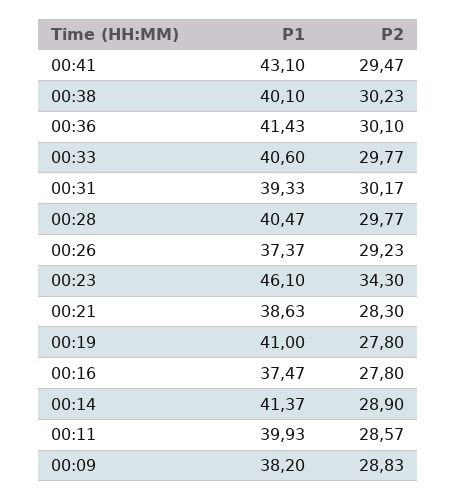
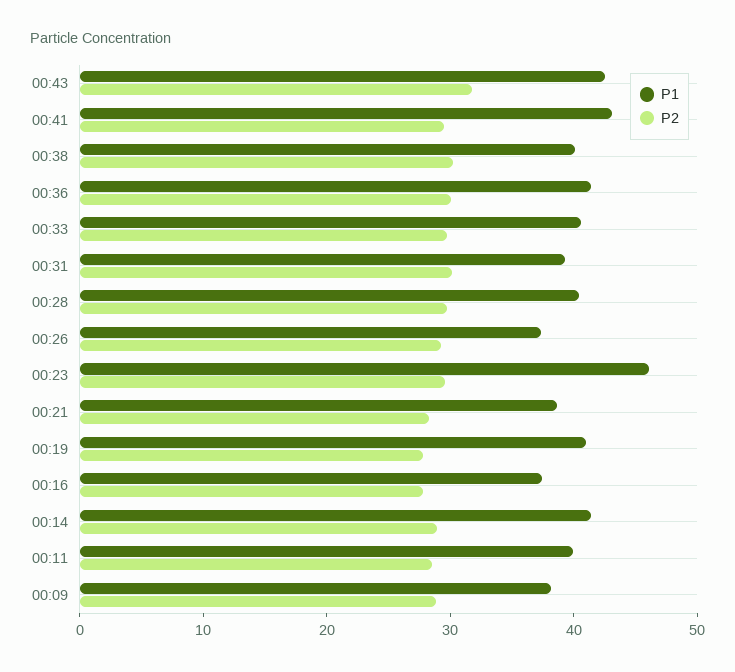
P2, 00:23: 34.3 -> 30
P1, 00:43: none -> 42
P2, 00:43: none -> 32

